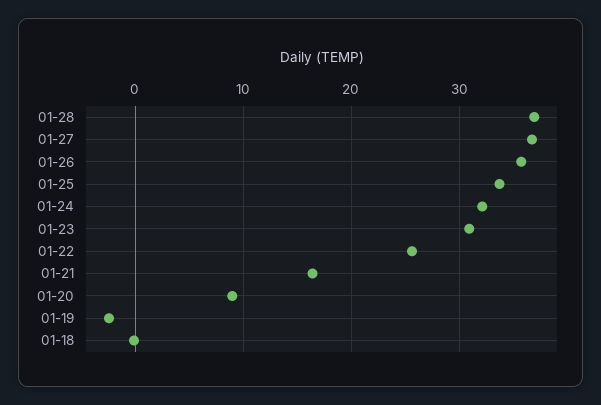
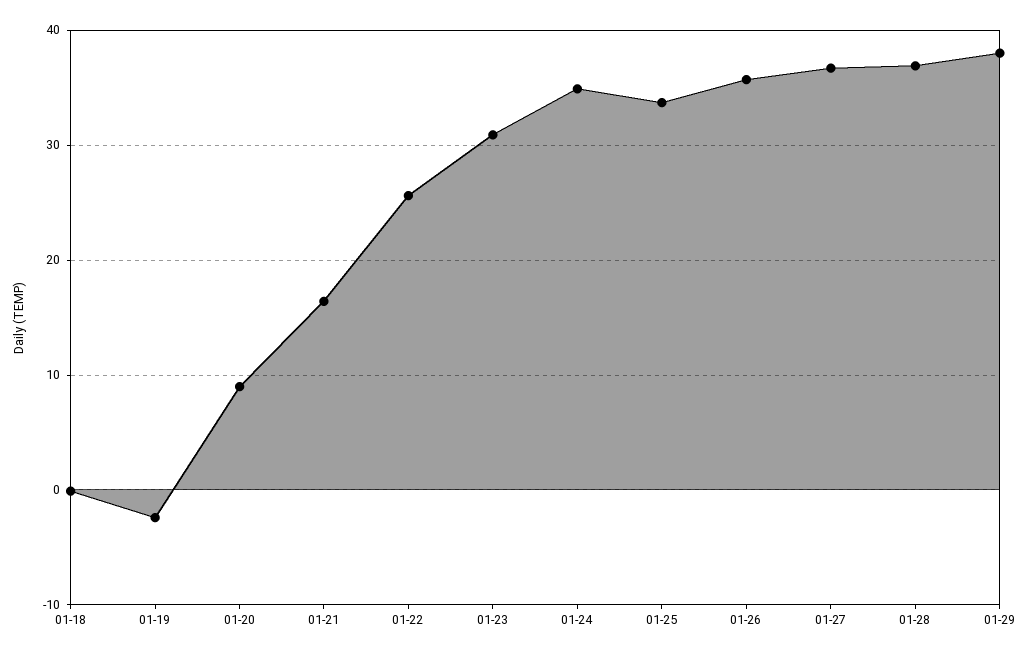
01-24: 32 -> 35
01-29: none -> 38

